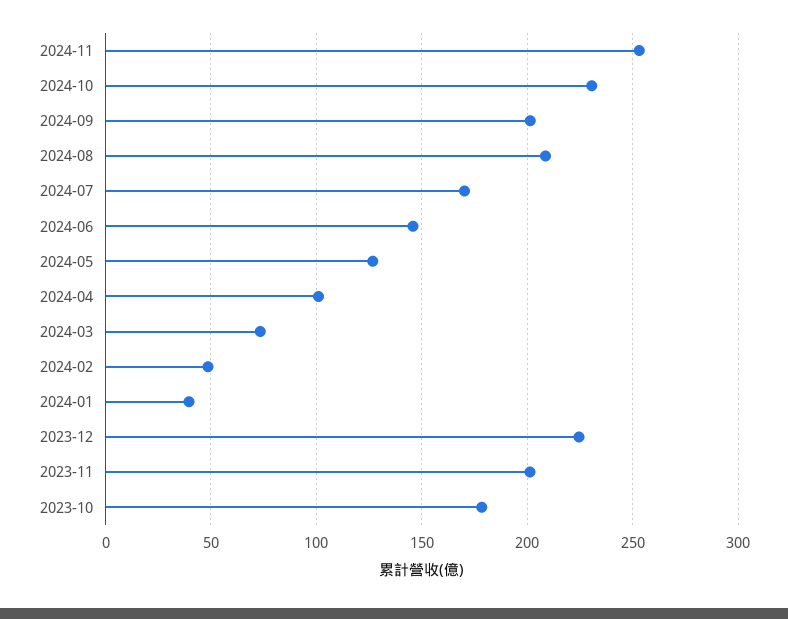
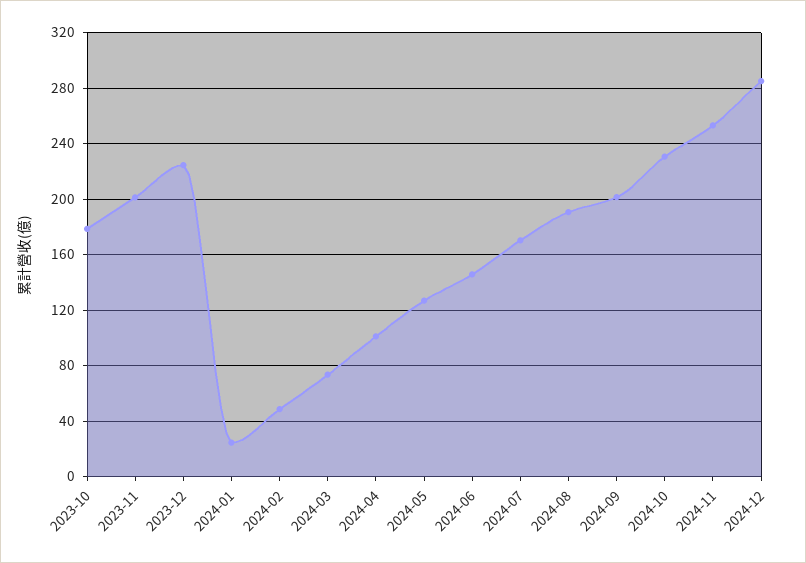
2024-08: 210 -> 190
2024-01: 40 -> 25
2024-12: none -> 285

